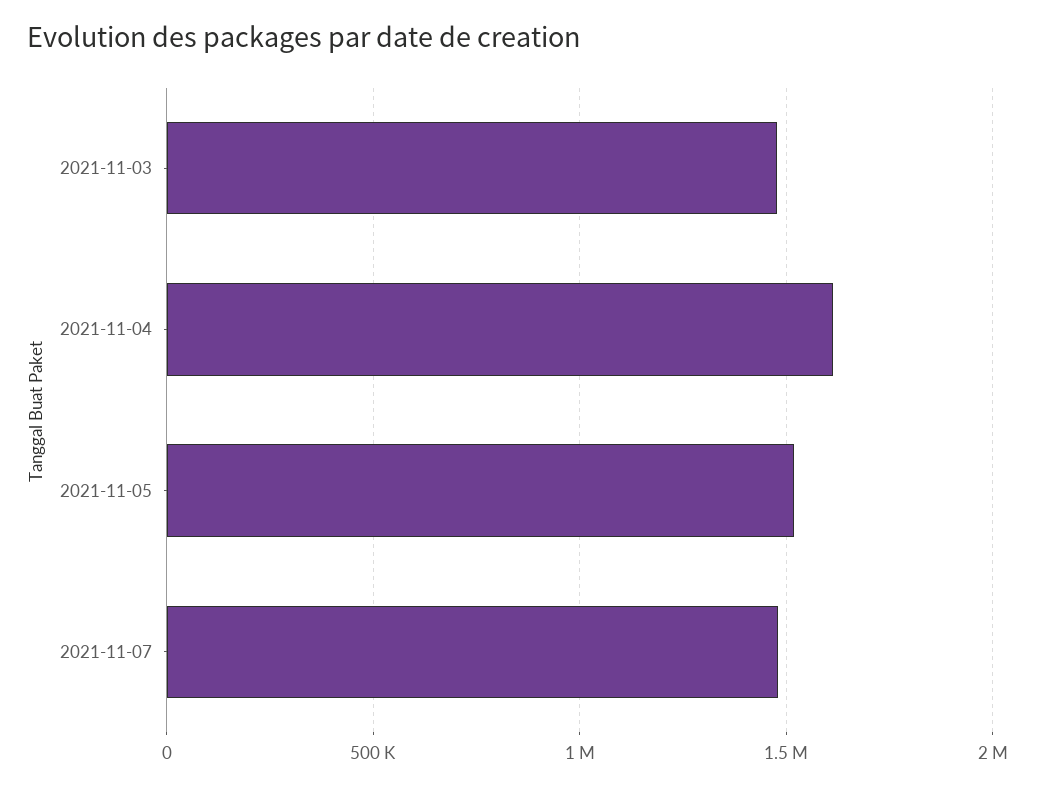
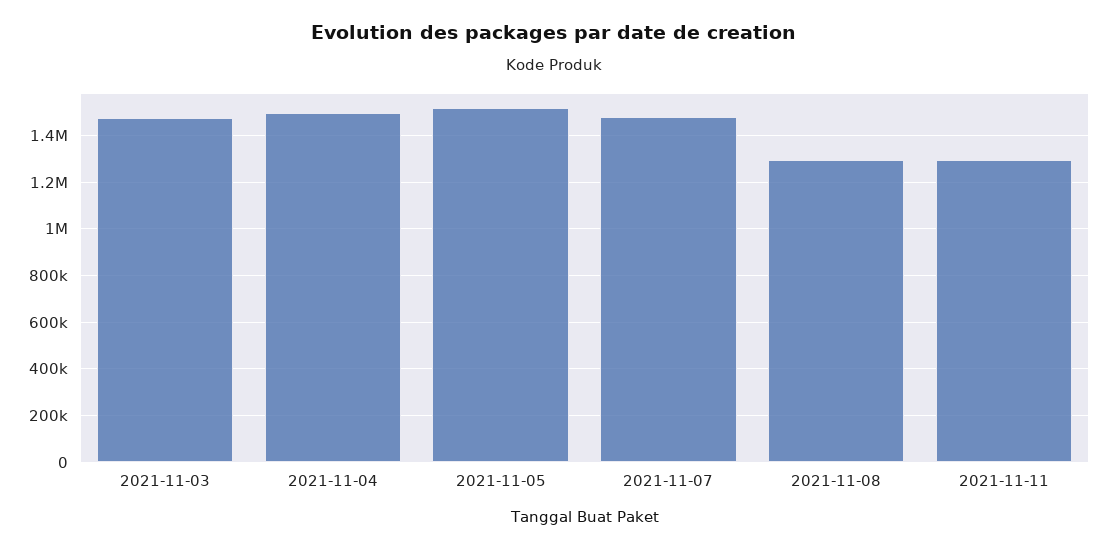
2021-11-04: 1600000 -> 1500000
2021-11-08: none -> 1300000
2021-11-11: none -> 1300000

